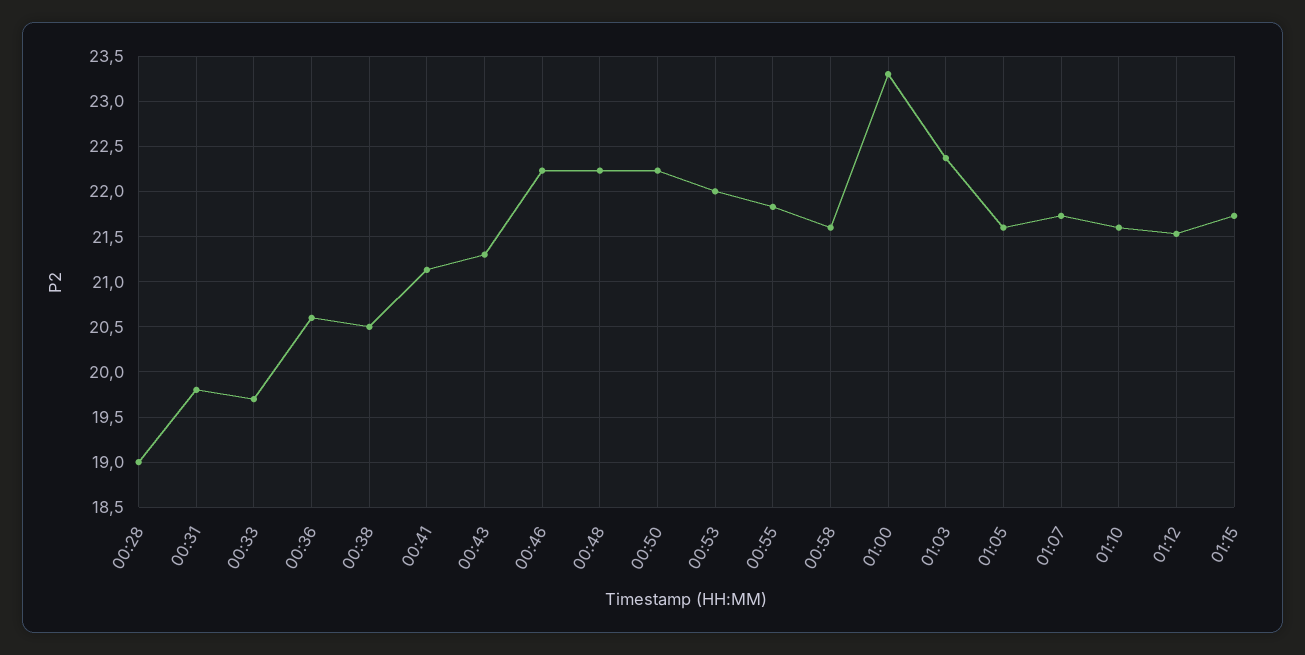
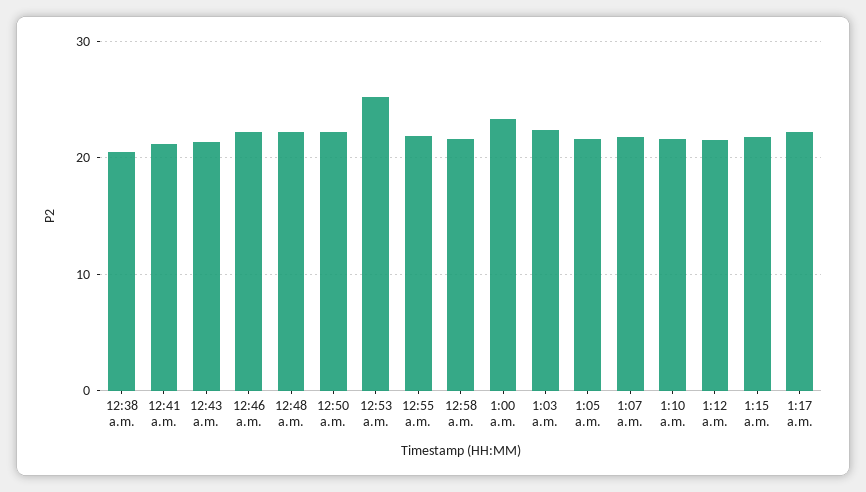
00:28: 19 -> none
00:31: 19.8 -> none
00:33: 19.7 -> none
00:36: 20.6 -> none
00:53: 22 -> 25
1:17 a.m.: none -> 22

